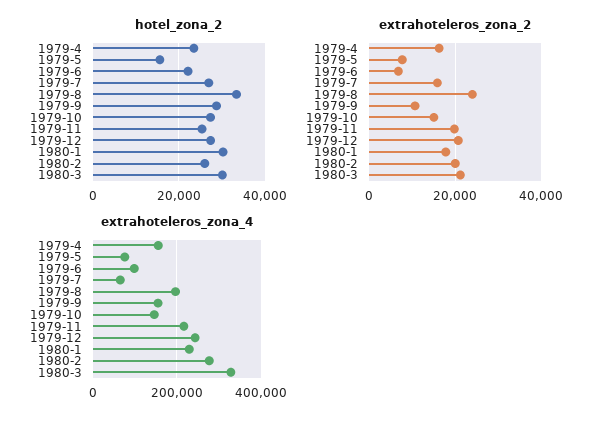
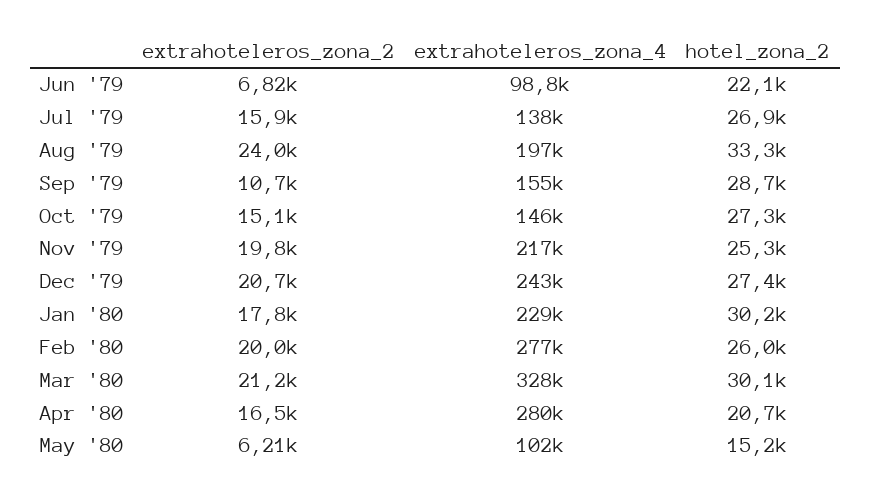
hotel_zona_2, 1979-4: 24000 -> none
hotel_zona_2, 1979-5: 16000 -> none
extrahoteleros_zona_2, 1979-4: 16000 -> none
extrahoteleros_zona_2, 1979-5: 8000 -> none
extrahoteleros_zona_4, 1979-4: 160000 -> none
extrahoteleros_zona_4, 1979-5: 80000 -> none
extrahoteleros_zona_4, 1979-7: 60000 -> 138000
extrahoteleros_zona_2, Apr '80: none -> 16500
extrahoteleros_zona_4, Apr '80: none -> 280000
hotel_zona_2, Apr '80: none -> 20700
extrahoteleros_zona_2, May '80: none -> 6210
extrahoteleros_zona_4, May '80: none -> 102000
hotel_zona_2, May '80: none -> 15200

